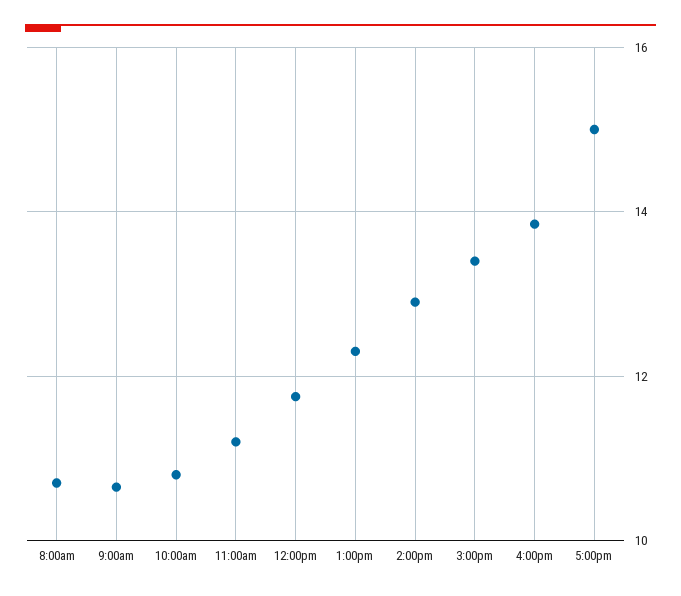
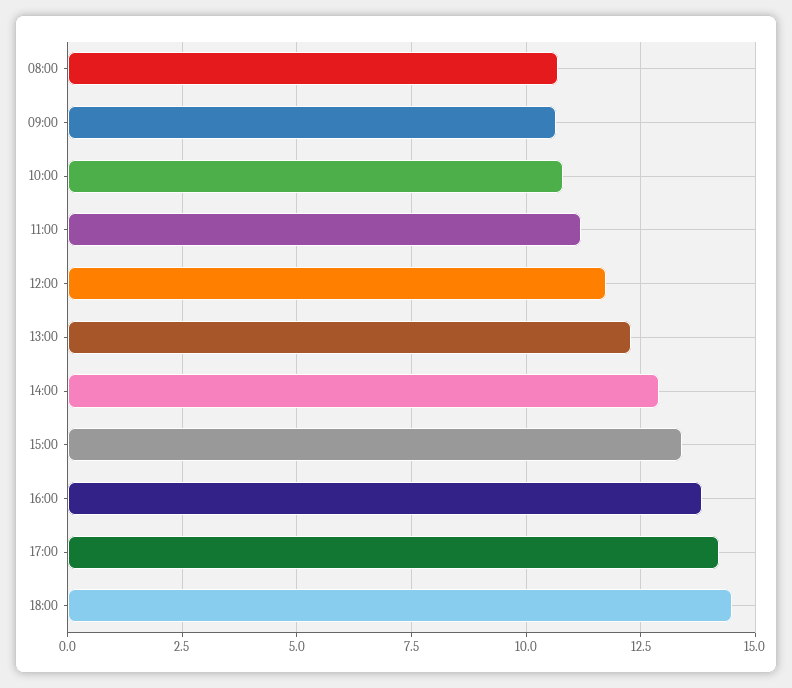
5:00pm: 15 -> 14.25
18:00: none -> 14.5

